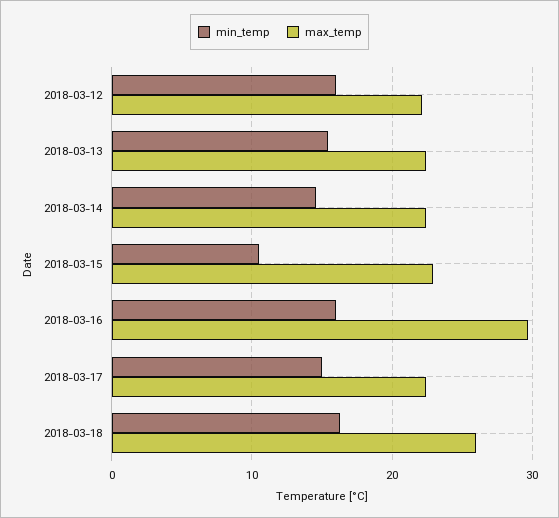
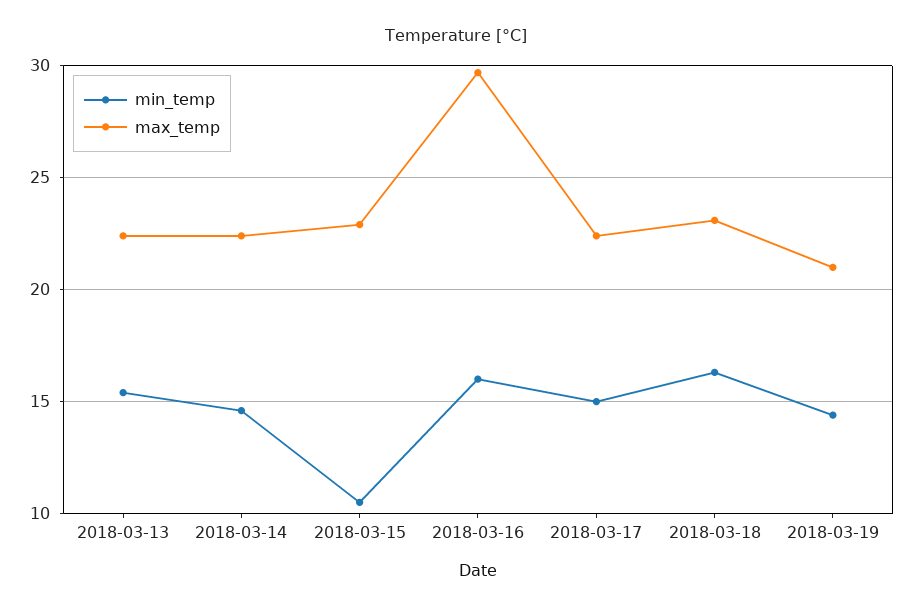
min_temp, 2018-03-12: 16 -> none
max_temp, 2018-03-12: 22 -> none
max_temp, 2018-03-18: 26 -> 23
min_temp, 2018-03-19: none -> 14.5
max_temp, 2018-03-19: none -> 21

